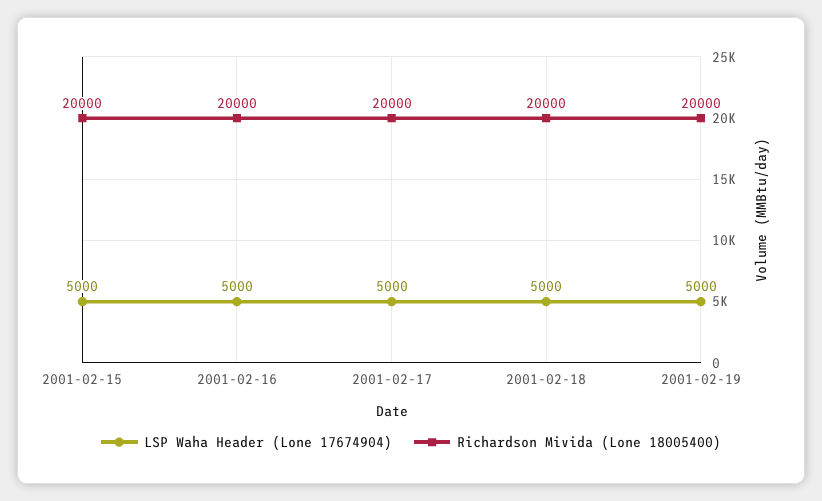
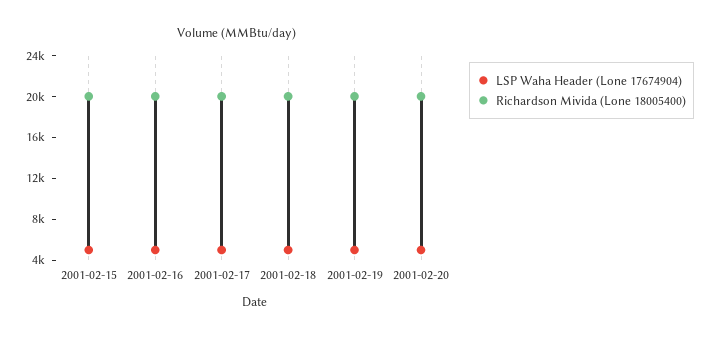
LSP Waha Header (Lone 17674904), 2001-02-20: none -> 5000
Richardson Mivida (Lone 18005400), 2001-02-20: none -> 20000

